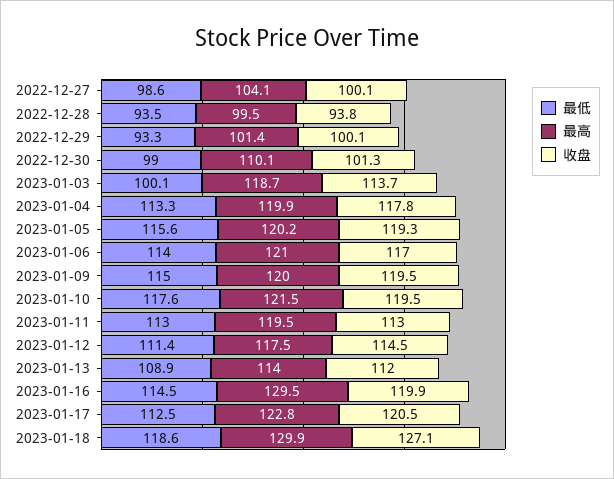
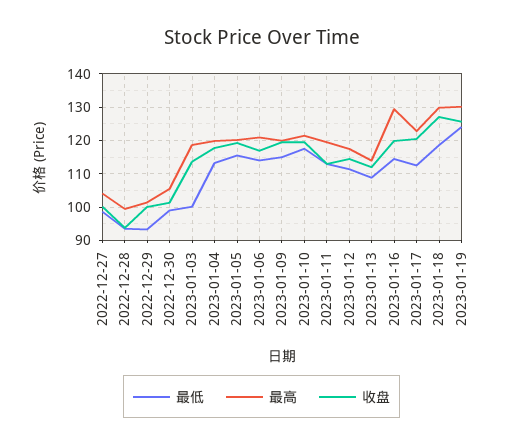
最高, 2022-12-30: 110.1 -> 106
最低, 2023-01-19: none -> 124
最高, 2023-01-19: none -> 130
收盘, 2023-01-19: none -> 126

